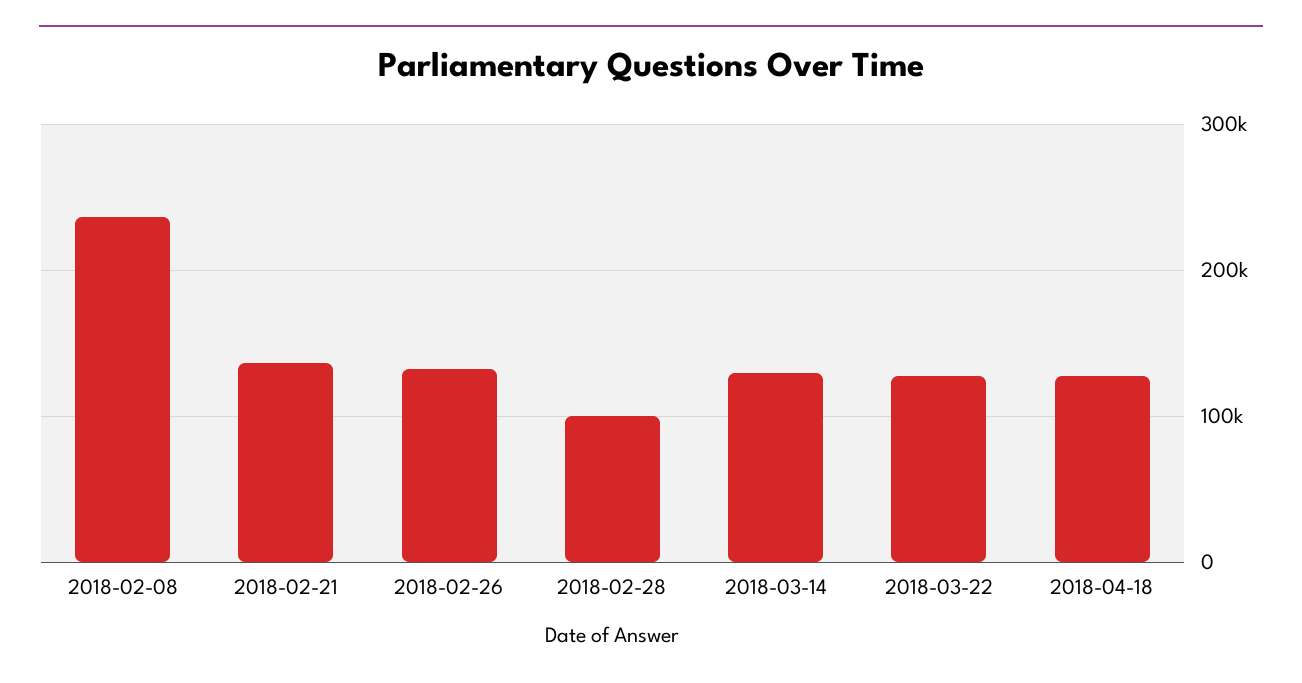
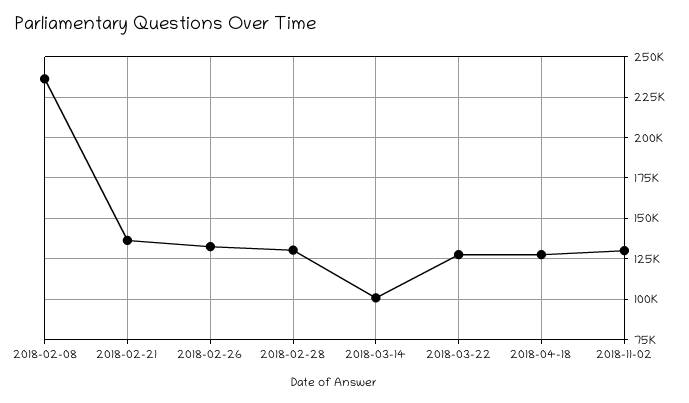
2018-02-28: 100000 -> 130000
2018-03-14: 130000 -> 100000
2018-11-02: none -> 130000

